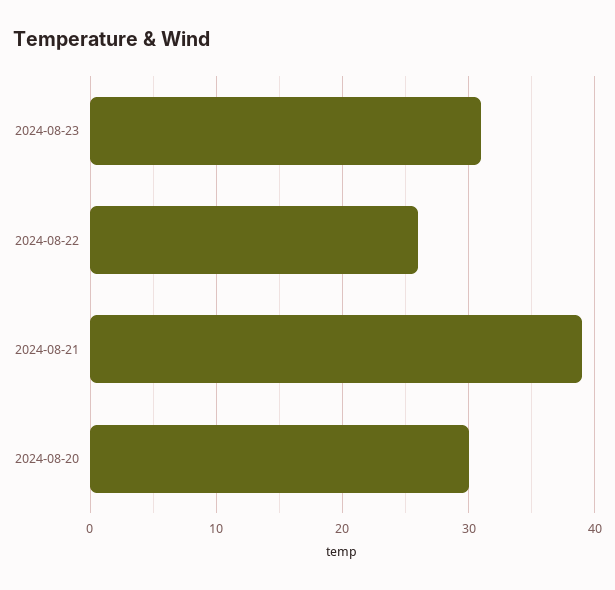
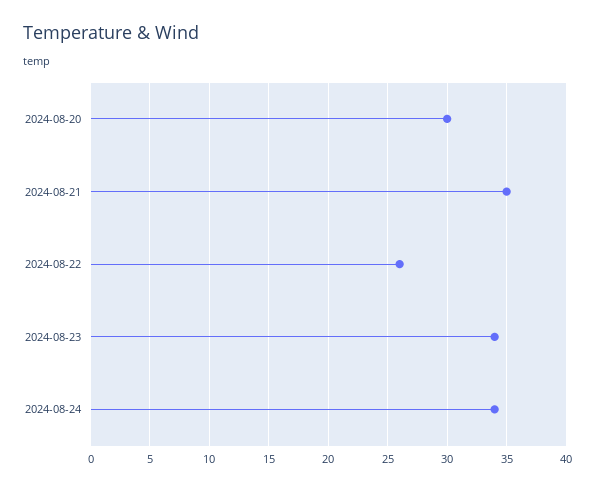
2024-08-23: 31 -> 34
2024-08-21: 39 -> 35
2024-08-24: none -> 34

